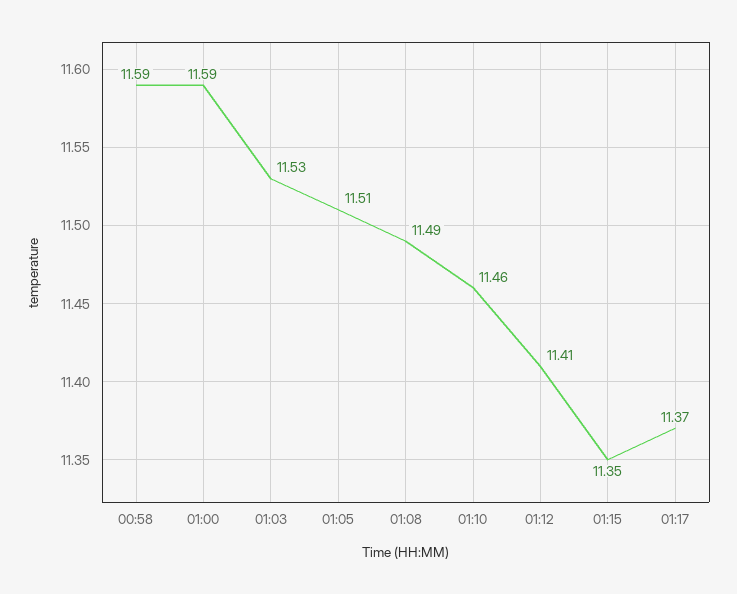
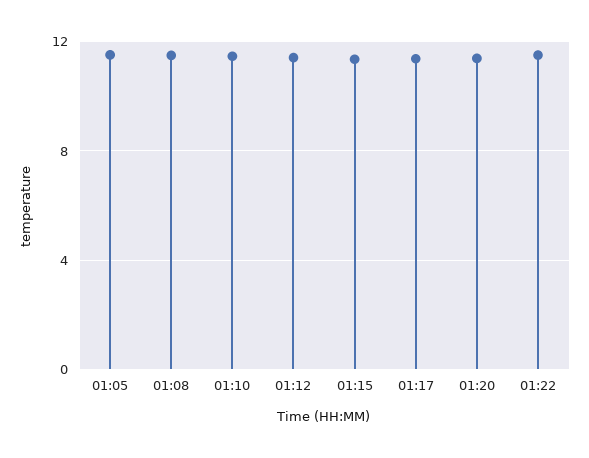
00:58: 11.59 -> none
01:00: 11.59 -> none
01:03: 11.53 -> none
01:20: none -> 11.5
01:22: none -> 11.5

